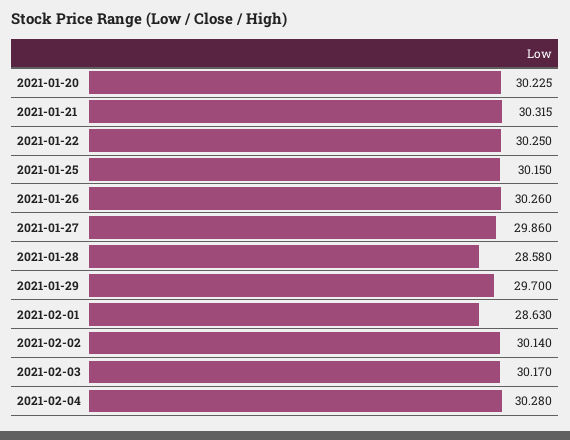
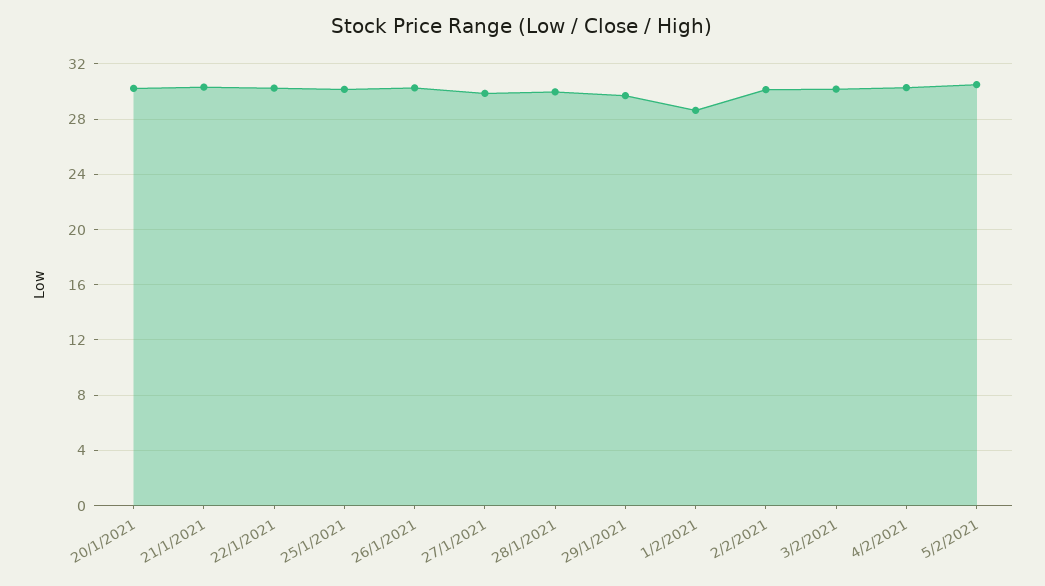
2021-01-28: 28.58 -> 30
5/2/2021: none -> 30.5

